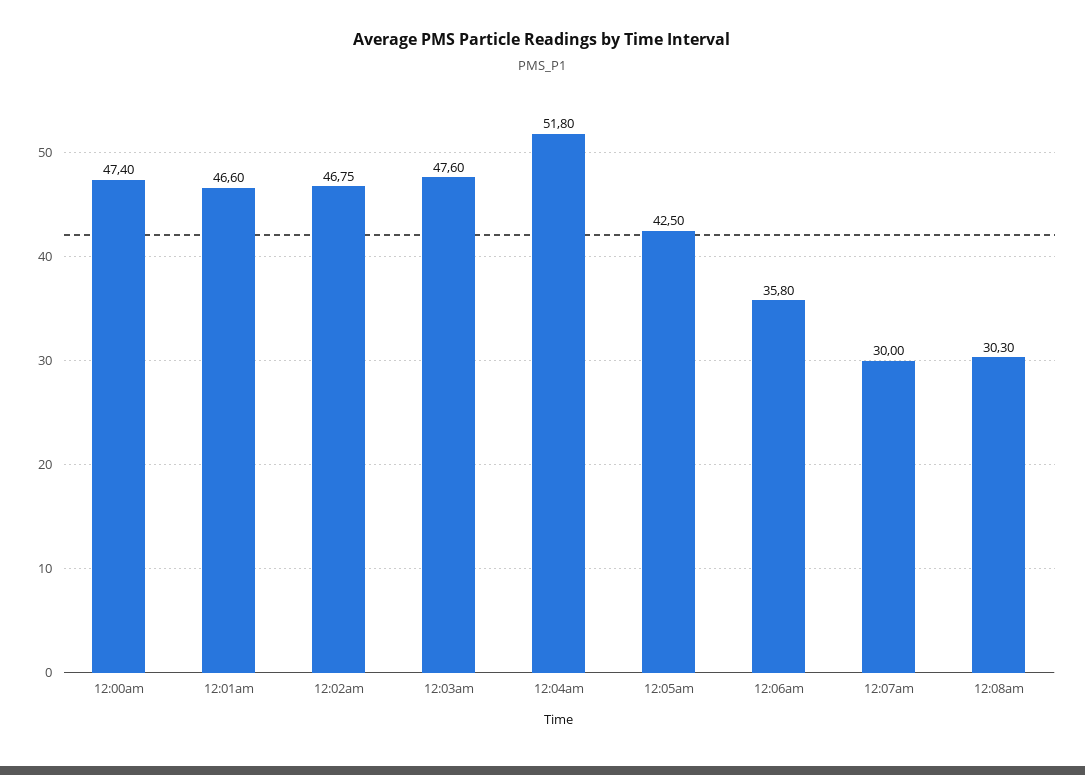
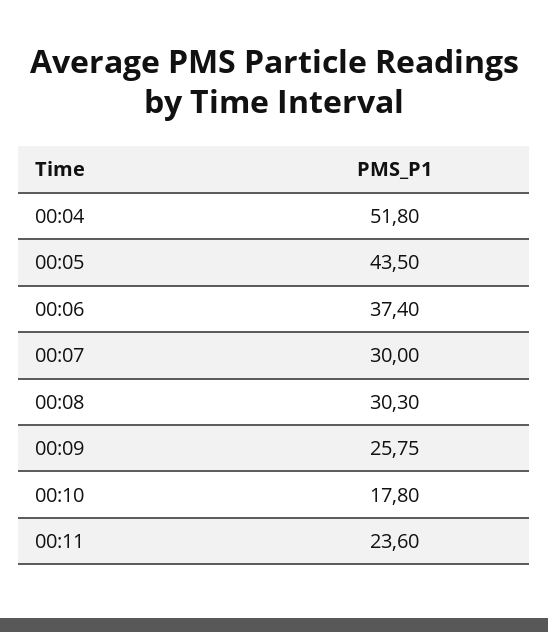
12:00am: 47.4 -> none
12:01am: 46.6 -> none
12:02am: 46.75 -> none
12:03am: 47.6 -> none
12:05am: 42.5 -> 43.5
12:06am: 35.8 -> 37.4
00:09: none -> 25.75
00:10: none -> 17.8
00:11: none -> 23.6

